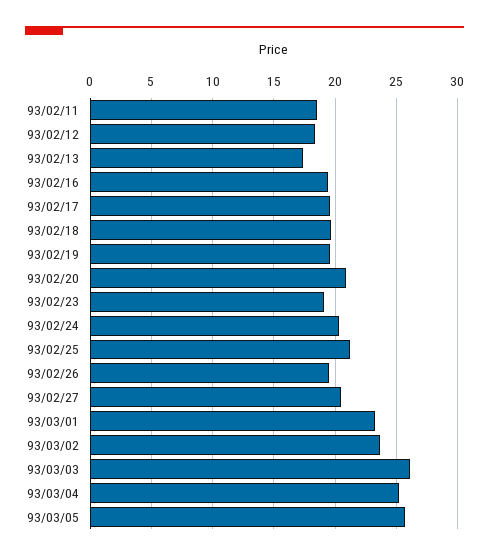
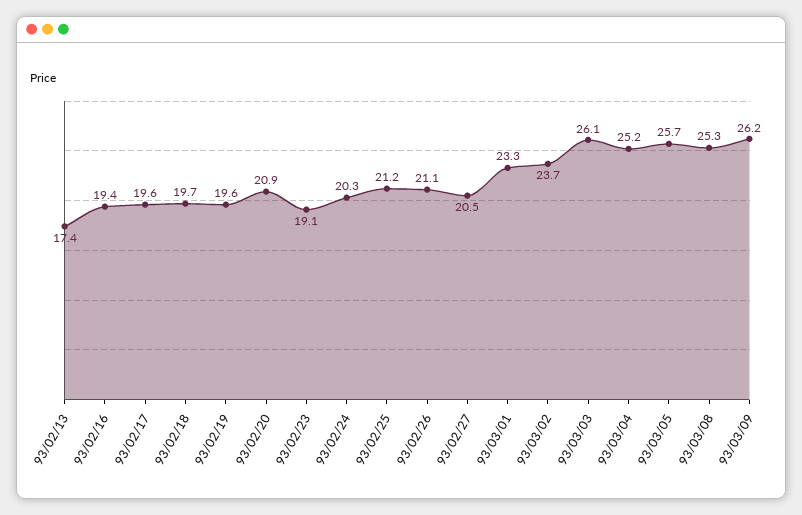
93/02/11: 18.5 -> none
93/02/12: 18.5 -> none
93/02/26: 19.5 -> 21.1
93/03/08: none -> 25.3
93/03/09: none -> 26.2

